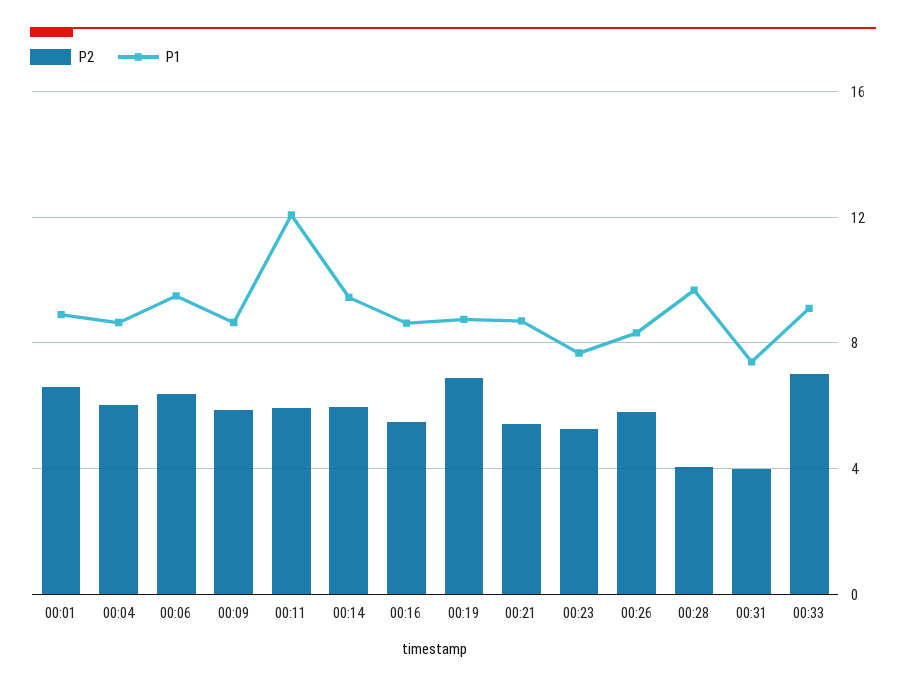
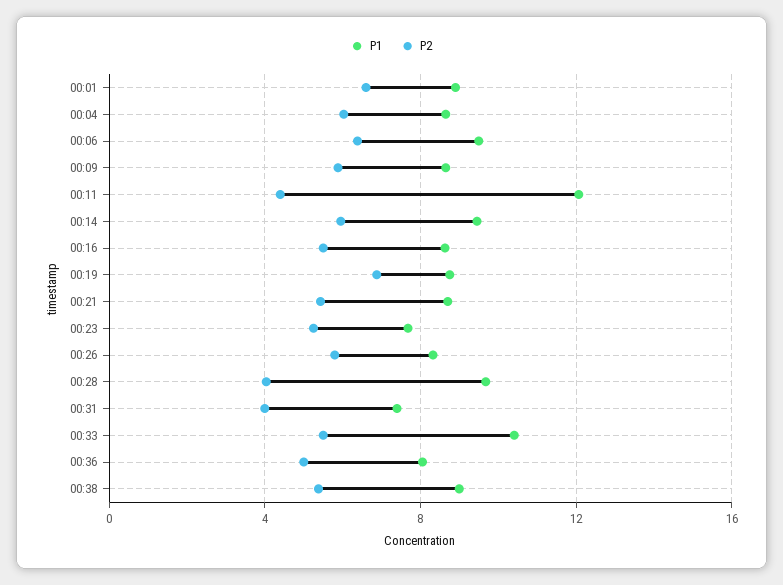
P2, 00:11: 6 -> 4.5
P2, 00:33: 7 -> 5.5
P1, 00:33: 9 -> 10.5
P1, 00:36: none -> 8
P2, 00:36: none -> 5
P1, 00:38: none -> 9
P2, 00:38: none -> 5.5

